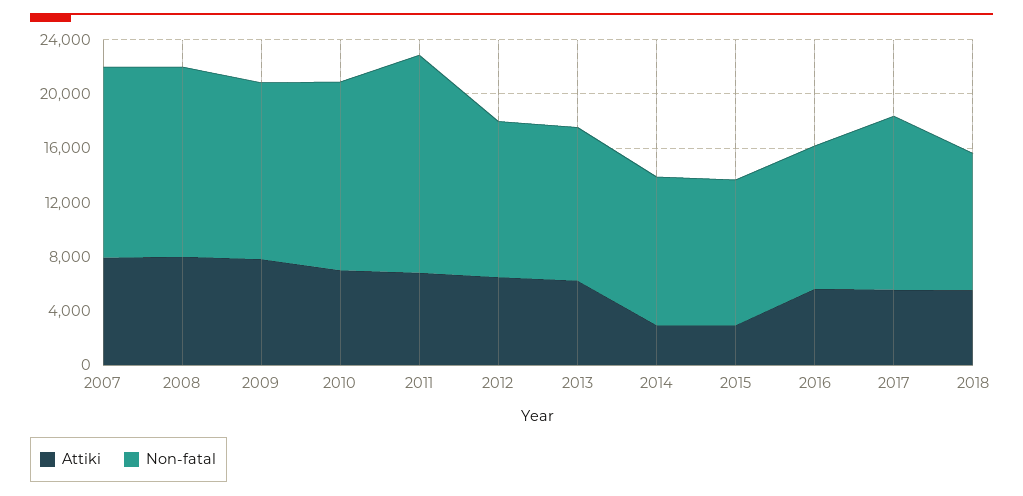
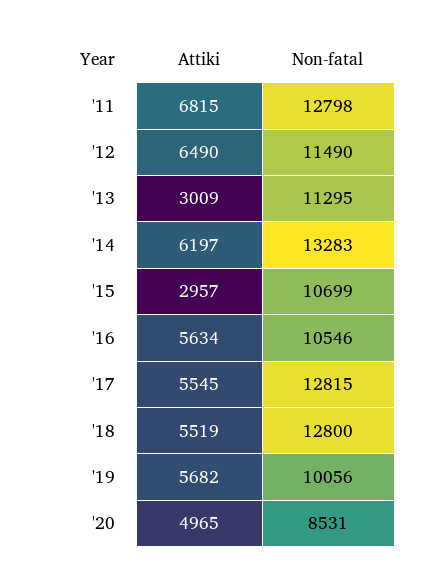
Attiki, 2007: 8000 -> none
Non-fatal, 2007: 14000 -> none
Attiki, 2008: 8000 -> none
Non-fatal, 2008: 14000 -> none
Attiki, 2009: 8000 -> none
Non-fatal, 2009: 13000 -> none
Attiki, 2010: 7000 -> none
Non-fatal, 2010: 14000 -> none
Non-fatal, 2011: 16000 -> 12798
Attiki, 2013: 6000 -> 3009
Attiki, 2014: 3000 -> 6197
Non-fatal, 2014: 11000 -> 13283
Non-fatal, 2018: 10000 -> 12800
Attiki, '19: none -> 5682
Non-fatal, '19: none -> 10056
Attiki, '20: none -> 4965
Non-fatal, '20: none -> 8531

